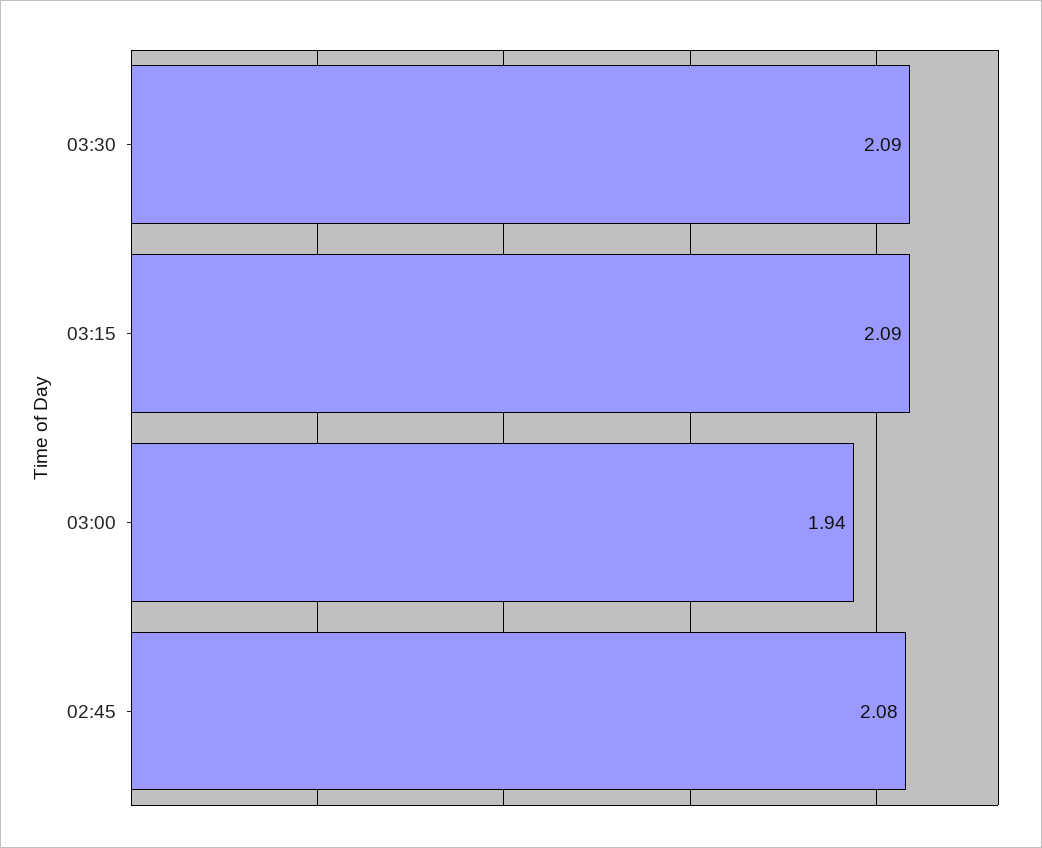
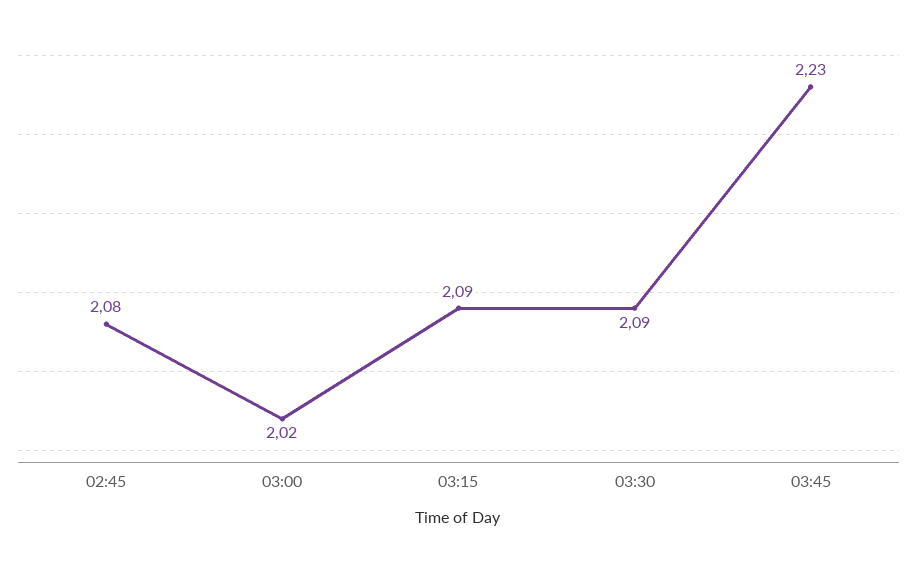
03:00: 1.94 -> 2.02
03:45: none -> 2.23

